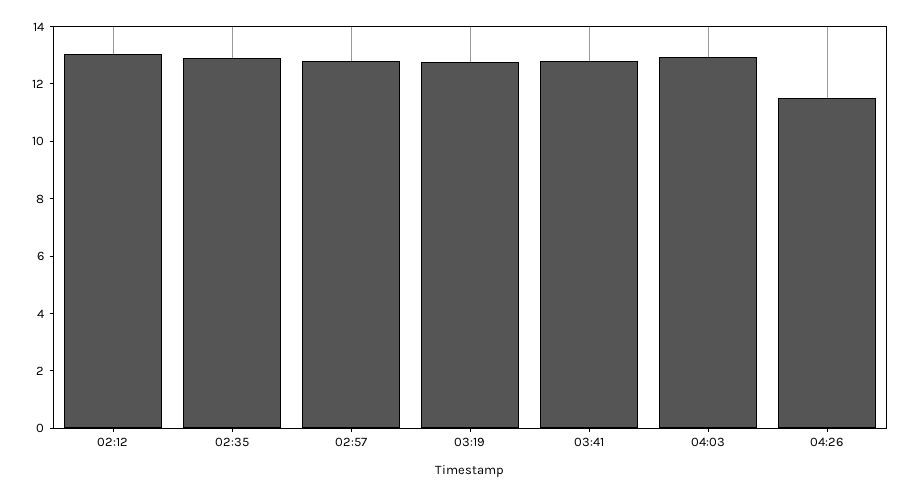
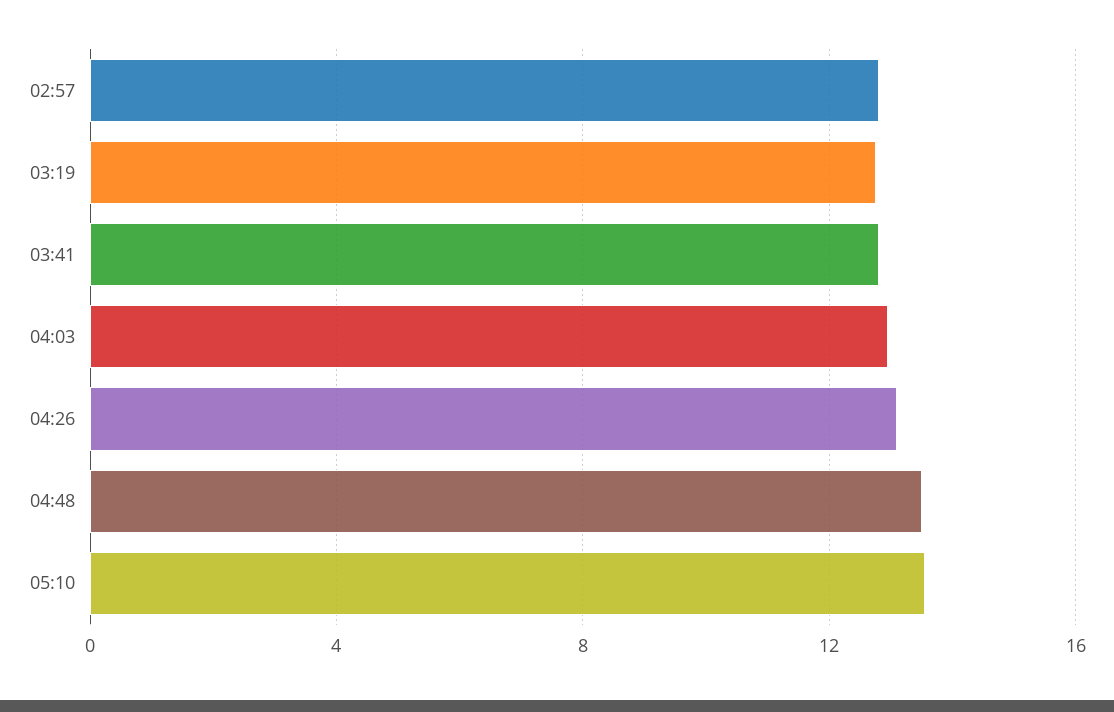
02:12: 13 -> none
02:35: 13 -> none
04:26: 11.5 -> 13
04:48: none -> 13.5
05:10: none -> 13.5

